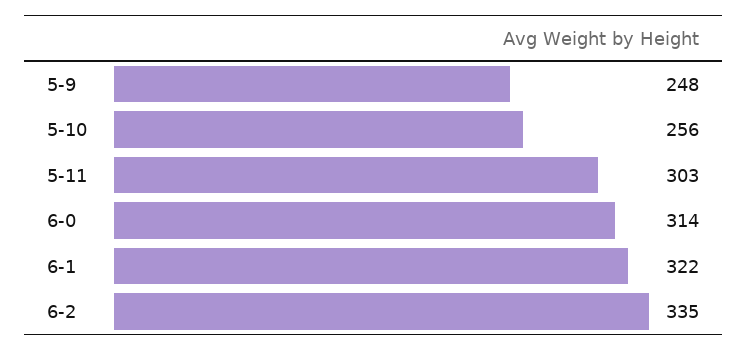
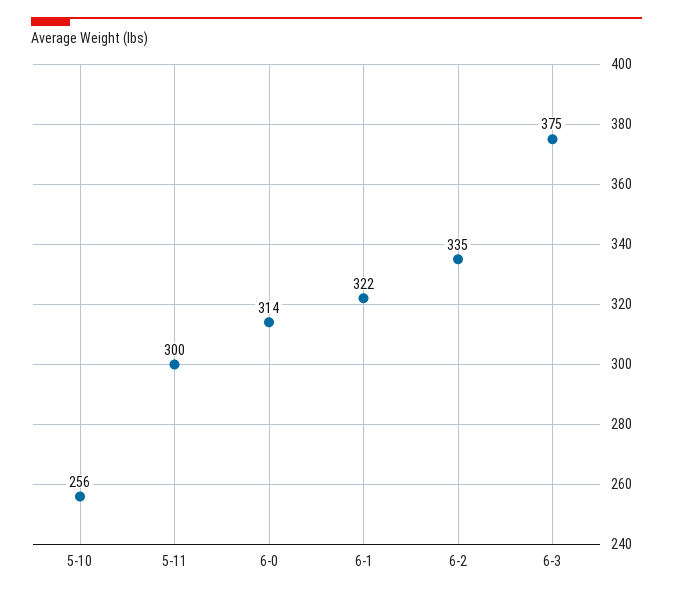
5-9: 248 -> none
5-11: 303 -> 300
6-3: none -> 375

